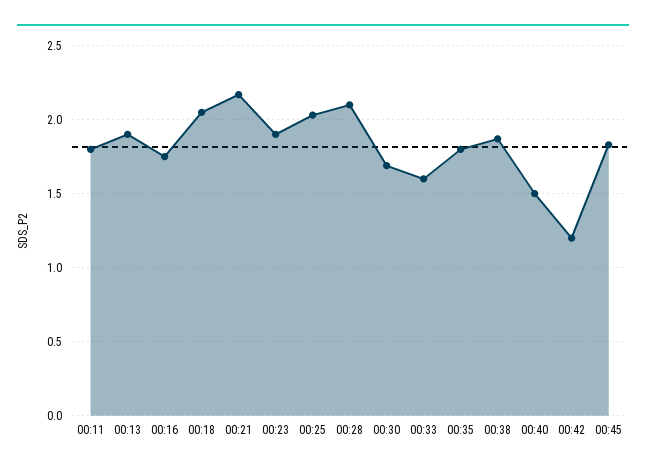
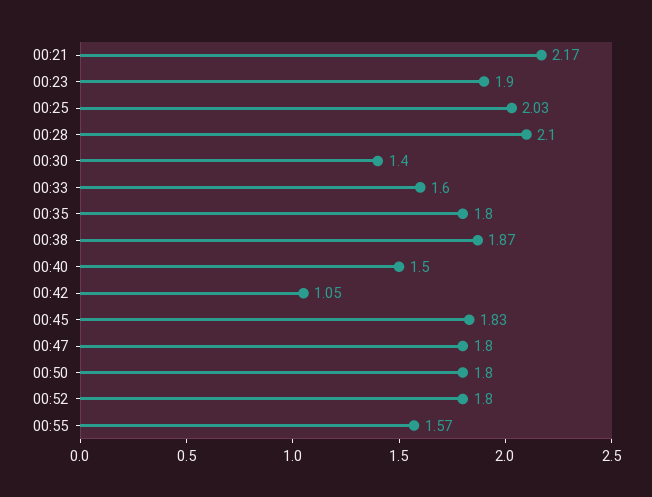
00:11: 1.8 -> none
00:13: 1.9 -> none
00:16: 1.75 -> none
00:18: 2.05 -> none
00:30: 1.7 -> 1.4
00:42: 1.2 -> 1.05
00:47: none -> 1.8
00:50: none -> 1.8
00:52: none -> 1.8
00:55: none -> 1.57

